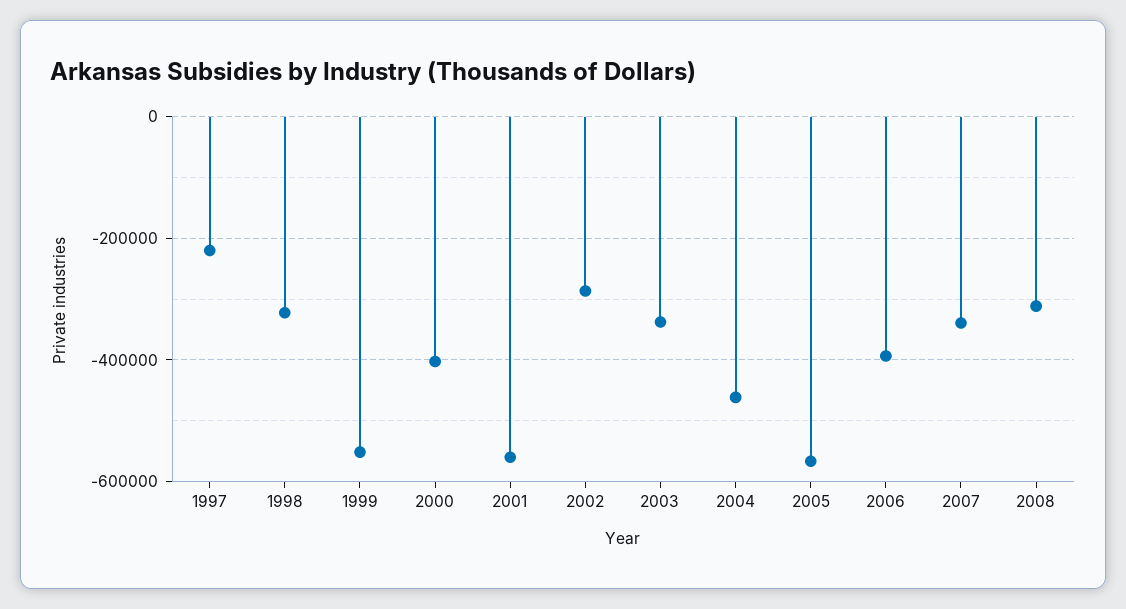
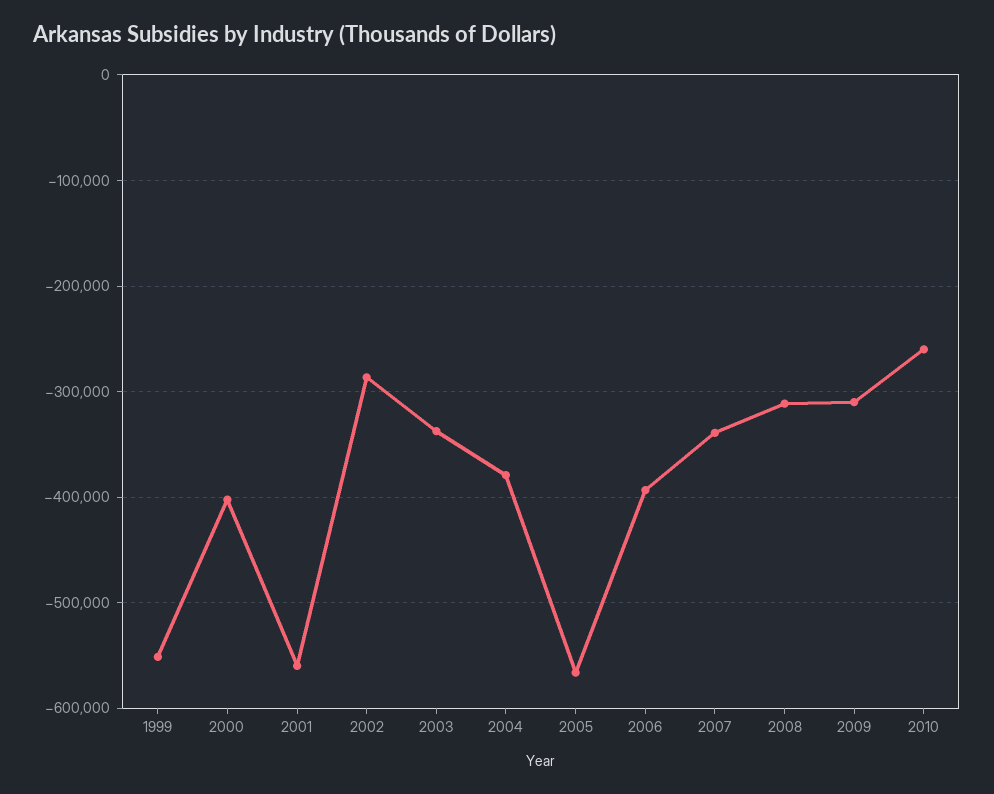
1997: -220000 -> none
1998: -320000 -> none
2004: -460000 -> -380000
2009: none -> -310000
2010: none -> -260000

